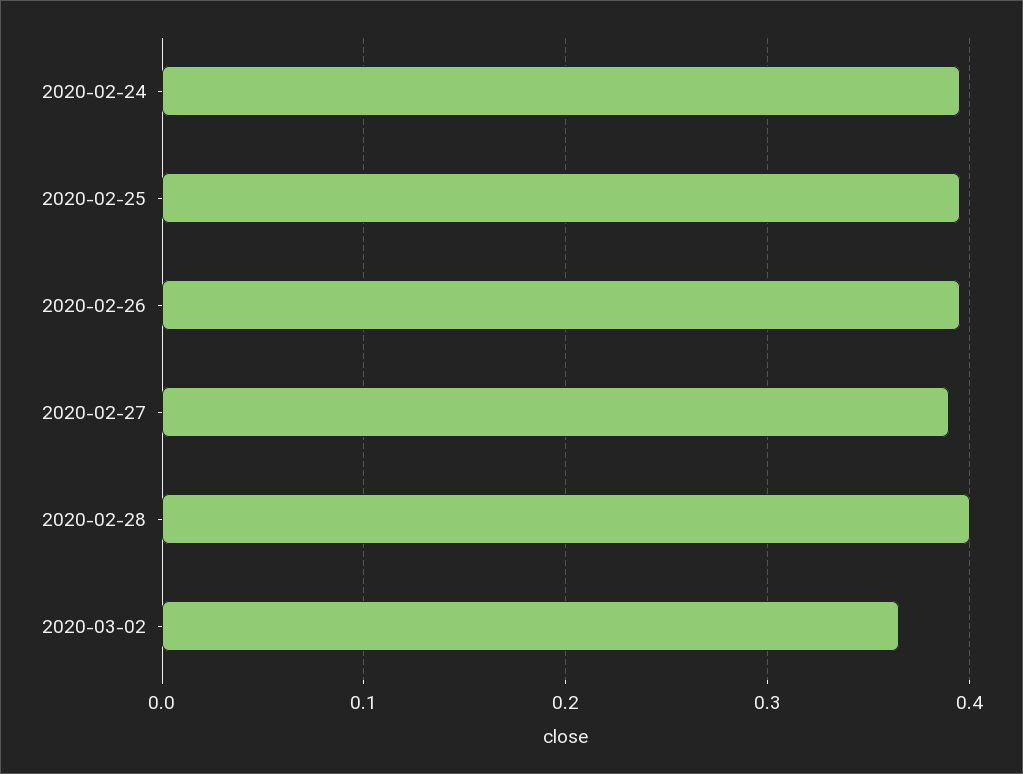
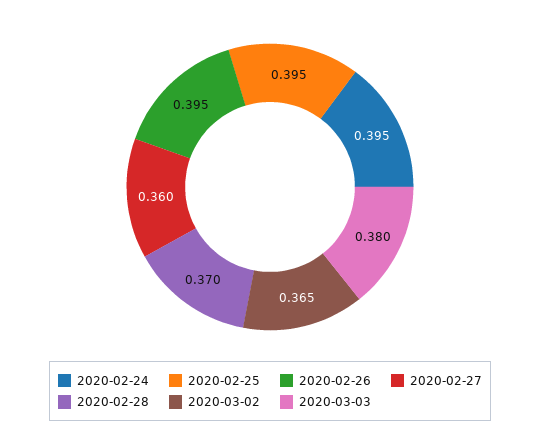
2020-02-27: 0.39 -> 0.36
2020-02-28: 0.4 -> 0.37
2020-03-03: none -> 0.38

